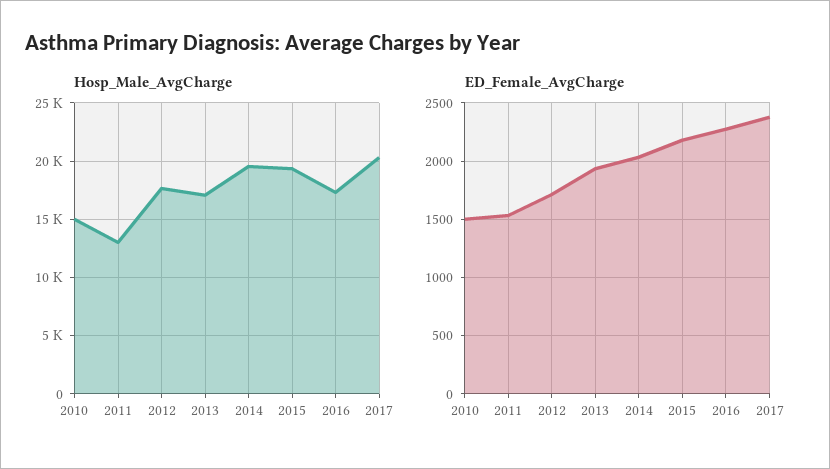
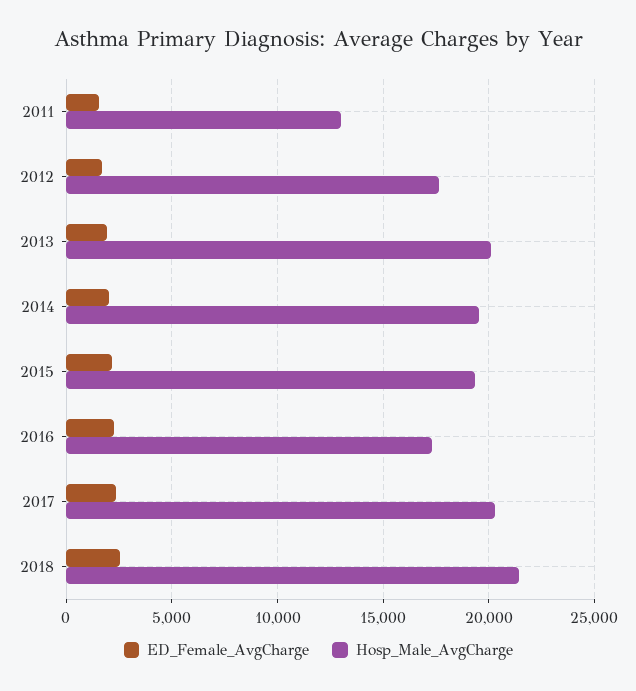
Hosp_Male_AvgCharge, 2010: 15000 -> none
Hosp_Male_AvgCharge, 2013: 17000 -> 20000
ED_Female_AvgCharge, 2010: 1500 -> none
ED_Female_AvgCharge, 2018: none -> 2500
Hosp_Male_AvgCharge, 2018: none -> 21500

